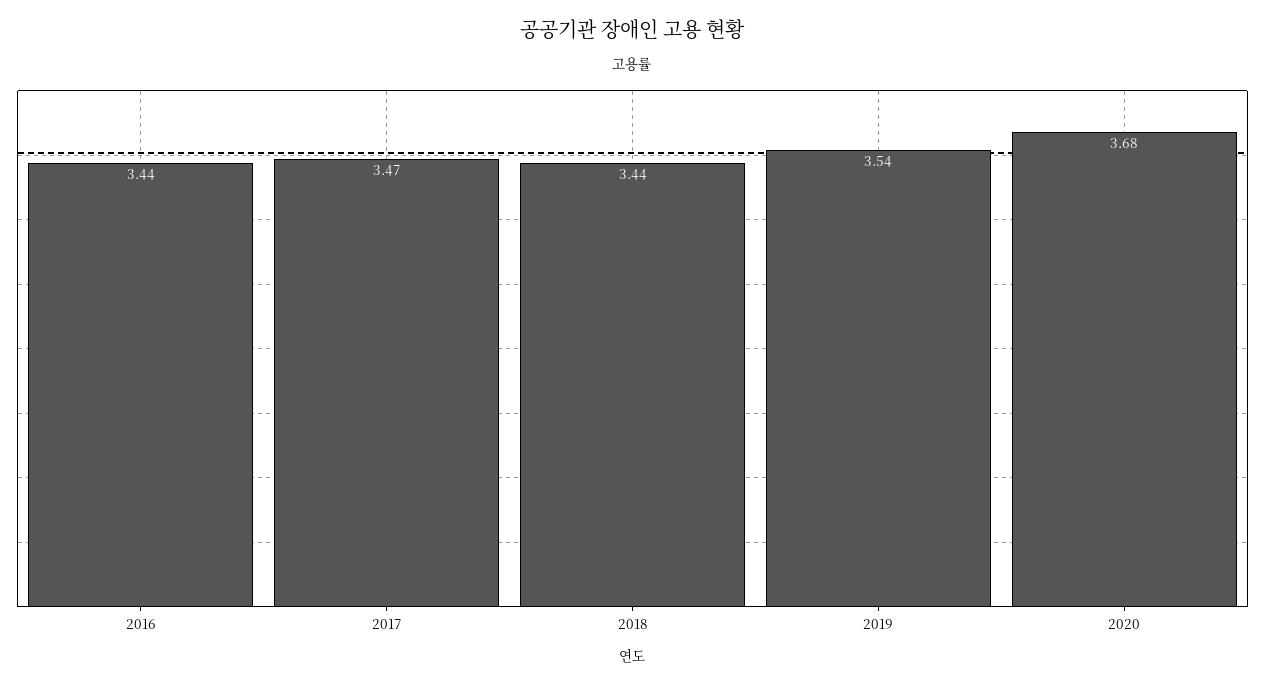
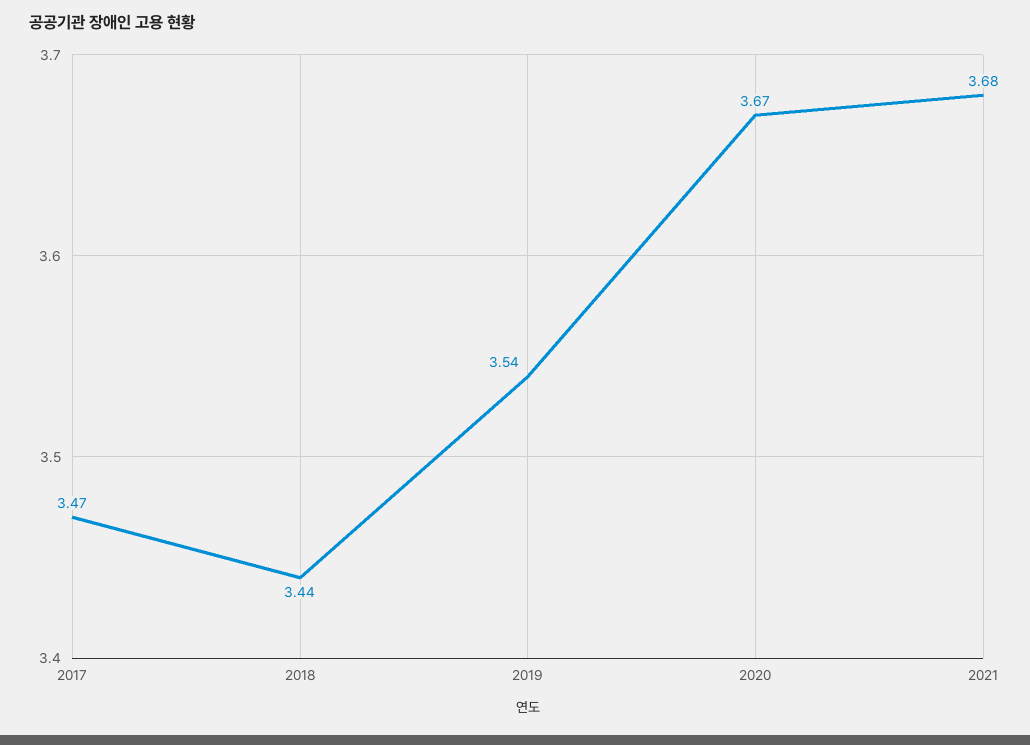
2016: 3.44 -> none
2020: 3.68 -> 3.67
2021: none -> 3.68

